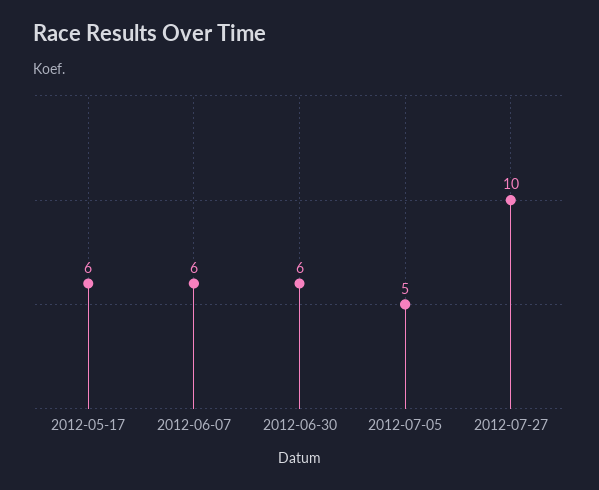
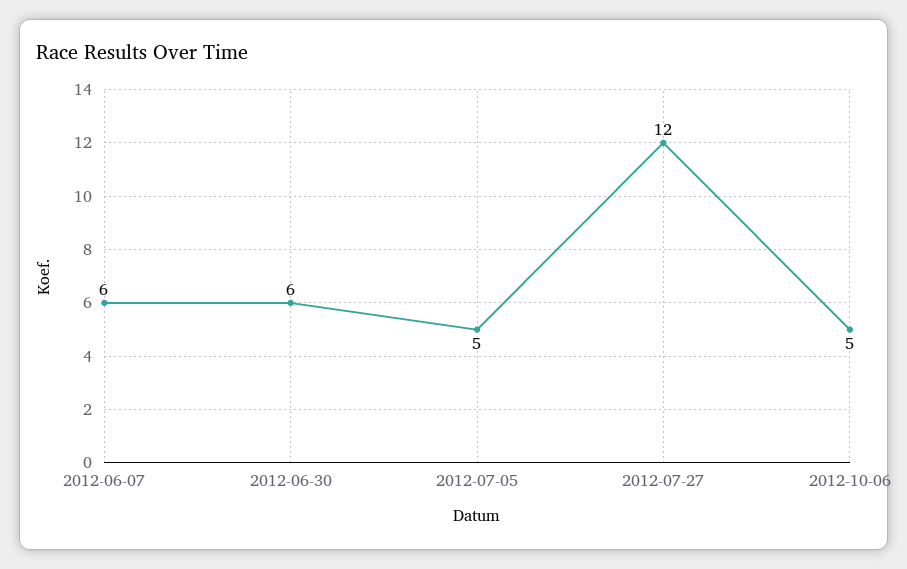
2012-05-17: 6 -> none
2012-07-27: 10 -> 12
2012-10-06: none -> 5

